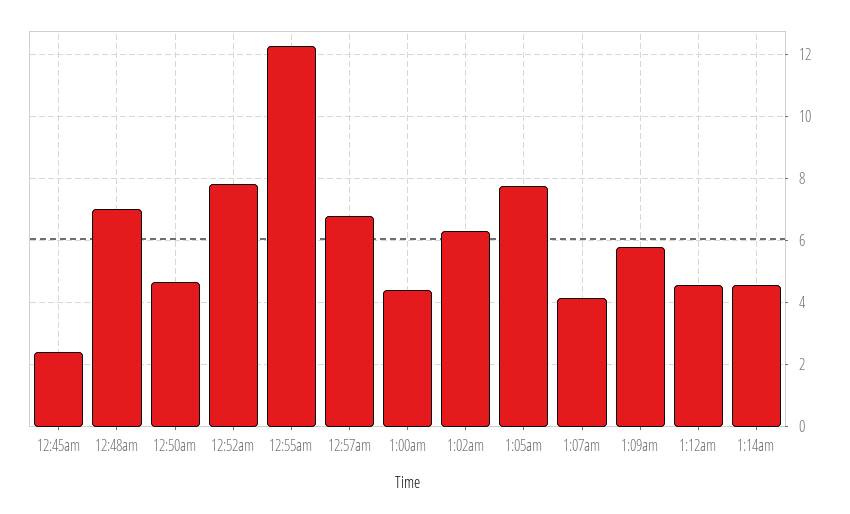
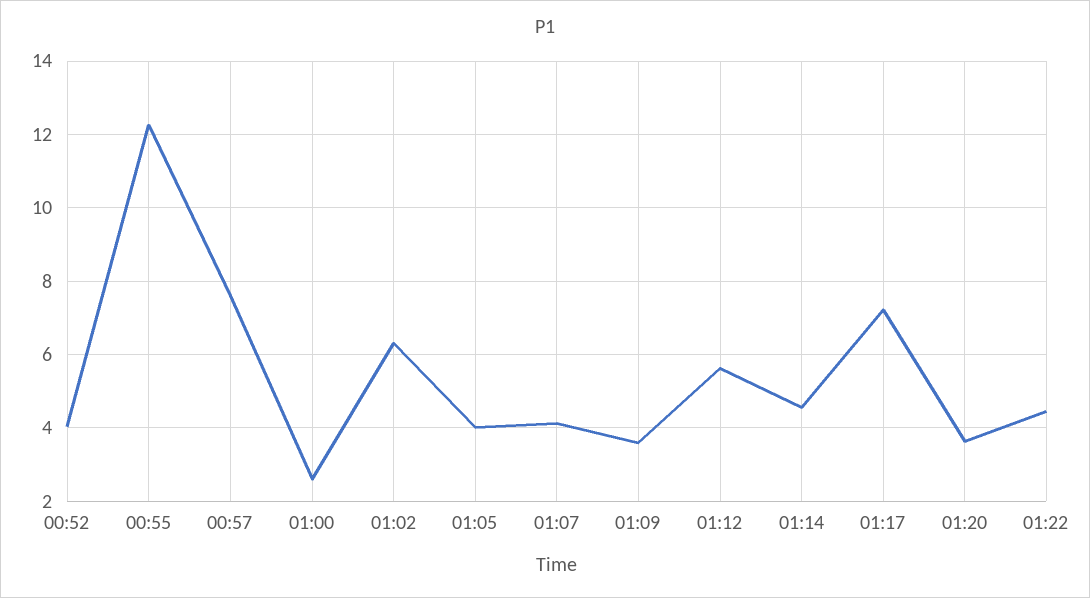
12:45am: 2.4 -> none
12:48am: 7 -> none
12:50am: 4.6 -> none
12:52am: 7.8 -> 4
12:57am: 6.8 -> 7.6
1:00am: 4.4 -> 2.6
1:05am: 7.8 -> 4
1:09am: 5.8 -> 3.6
1:12am: 4.6 -> 5.6
01:17: none -> 7.2
01:20: none -> 3.6
01:22: none -> 4.4

